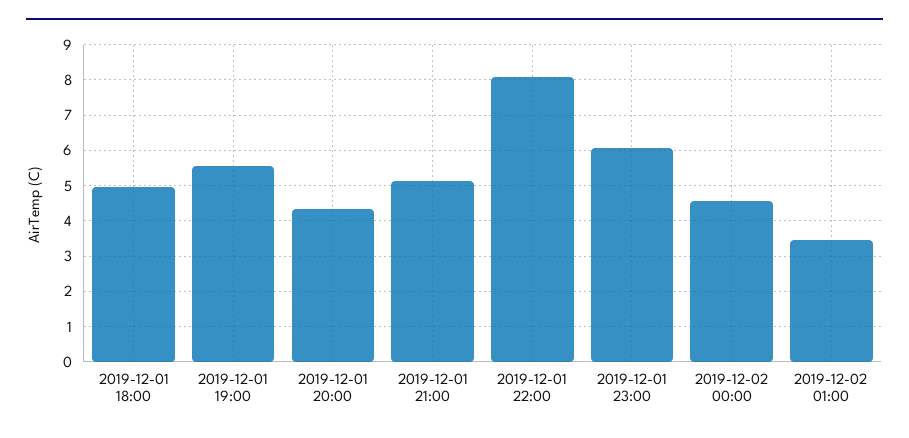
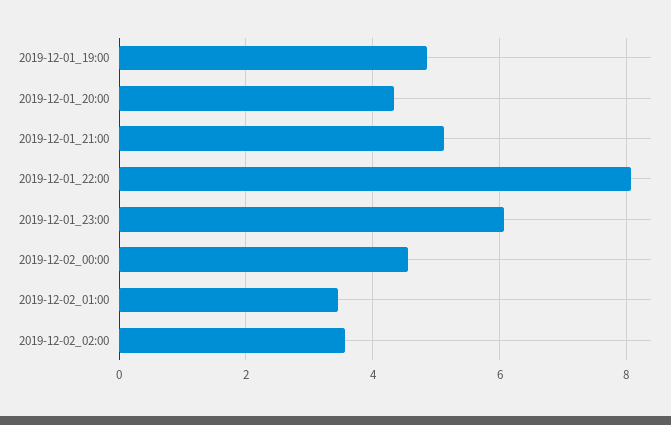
2019-12-01 18:00: 5 -> none
2019-12-01 19:00: 5.6 -> 4.8
2019-12-02_02:00: none -> 3.6

